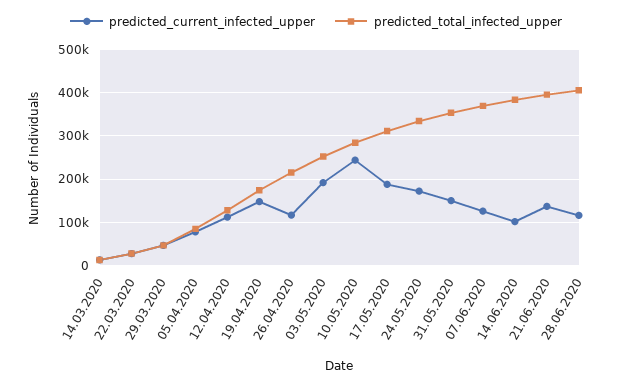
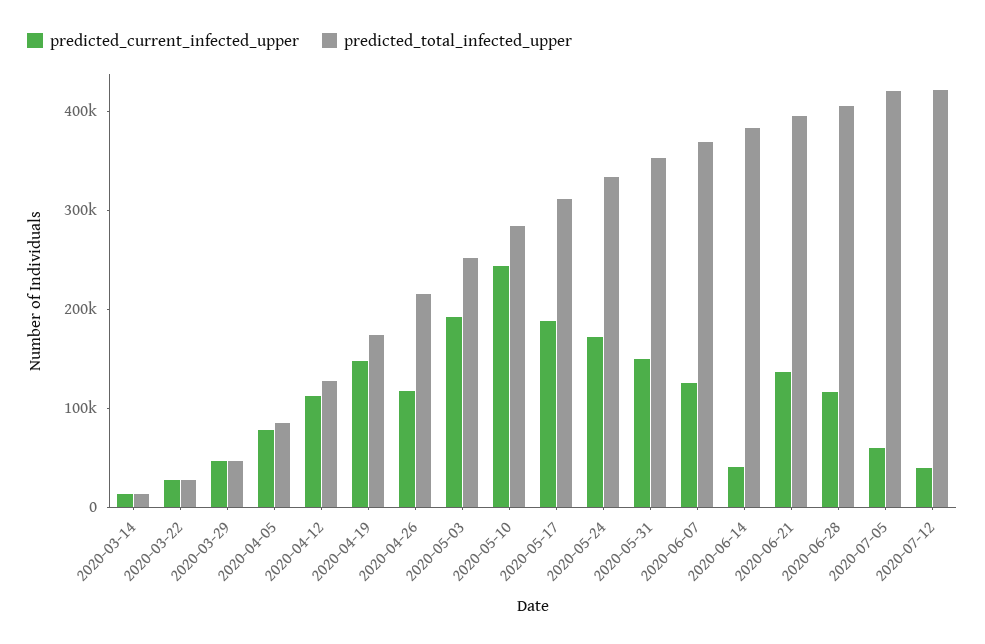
predicted_current_infected_upper, 14.06.2020: 100000 -> 40000
predicted_current_infected_upper, 2020-07-05: none -> 60000
predicted_total_infected_upper, 2020-07-05: none -> 420000
predicted_current_infected_upper, 2020-07-12: none -> 40000
predicted_total_infected_upper, 2020-07-12: none -> 420000

